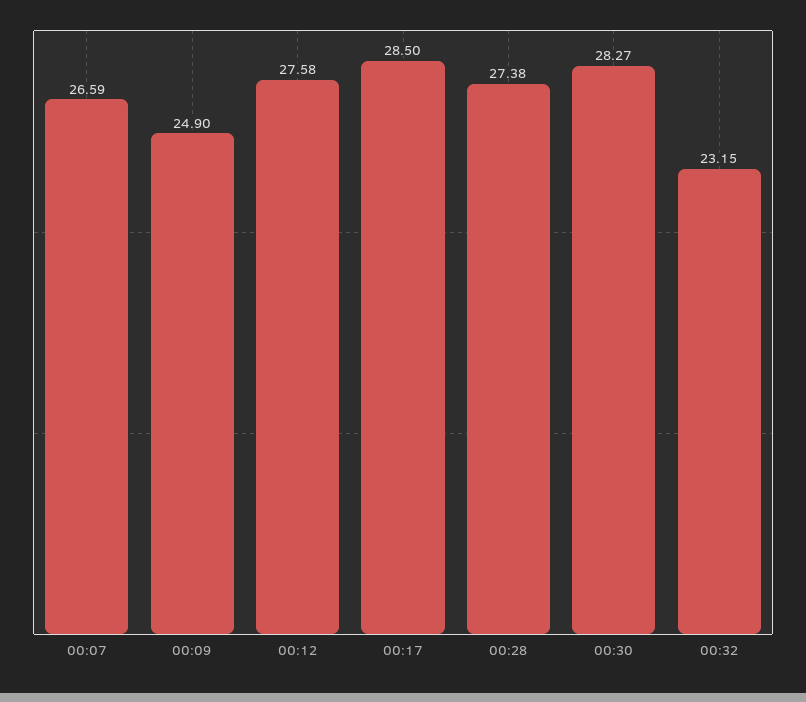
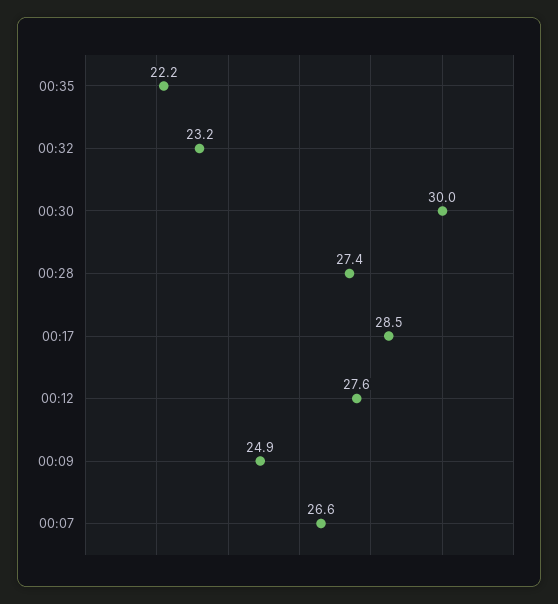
00:30: 28.27 -> 30
00:35: none -> 22.2

